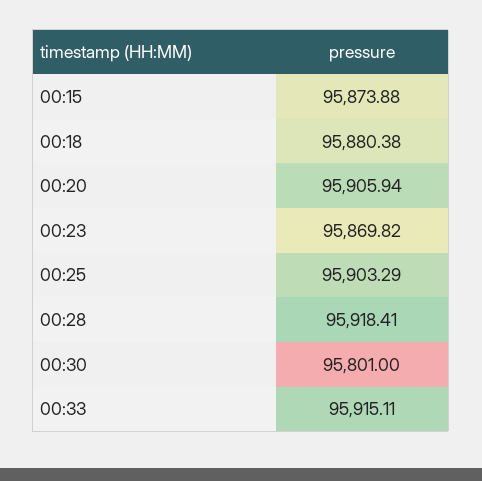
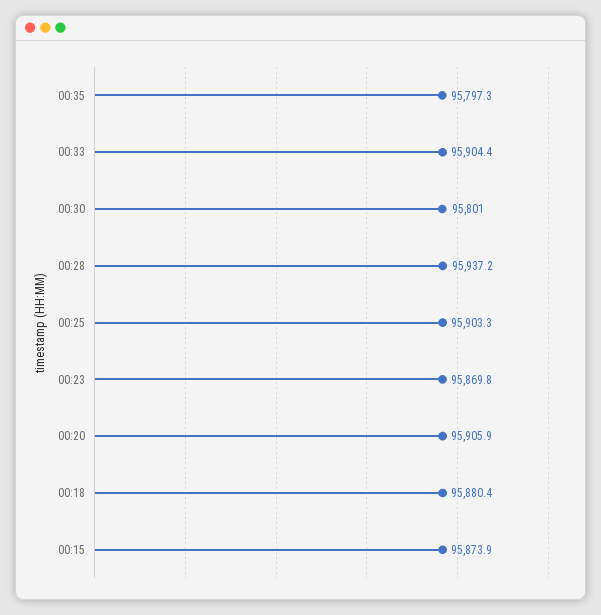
00:28: 95918.41 -> 95937.2
00:33: 95915.11 -> 95904.4
00:35: none -> 95797.3

